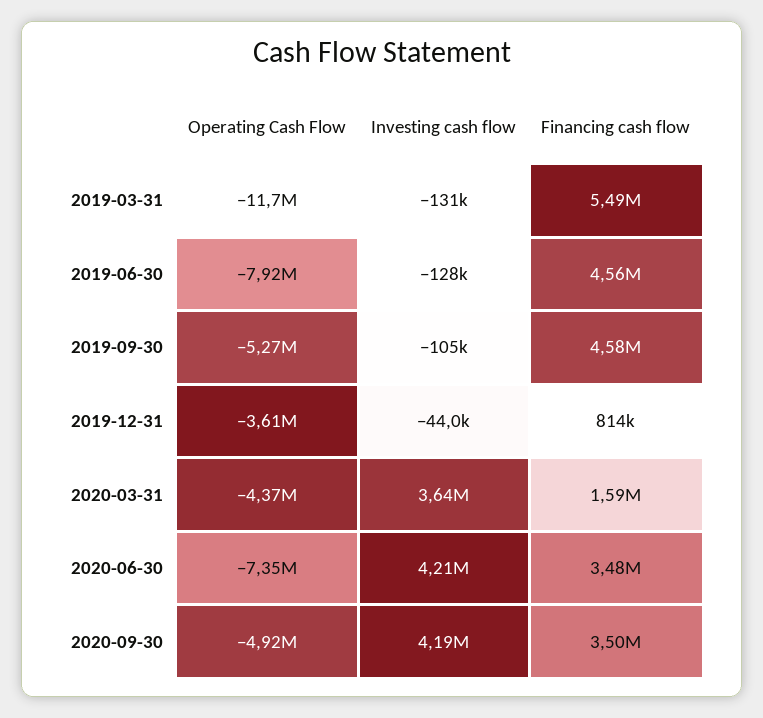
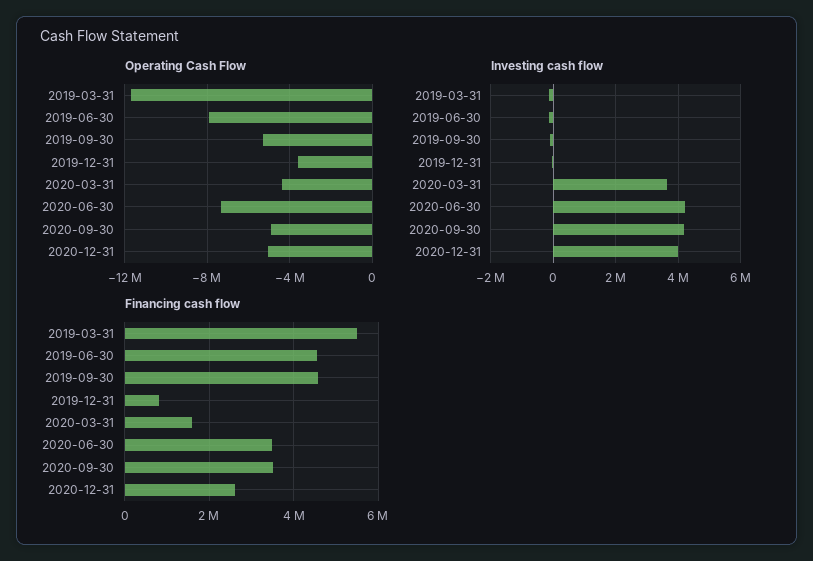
Operating Cash Flow, 2020-12-31: none -> -5000000
Investing cash flow, 2020-12-31: none -> 4000000
Financing cash flow, 2020-12-31: none -> 2600000

